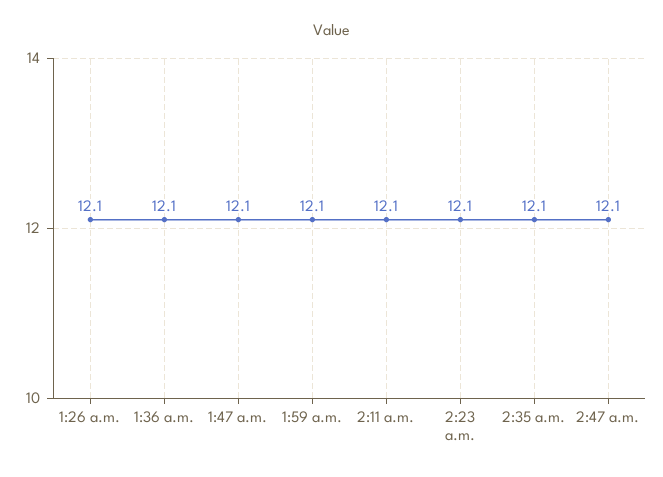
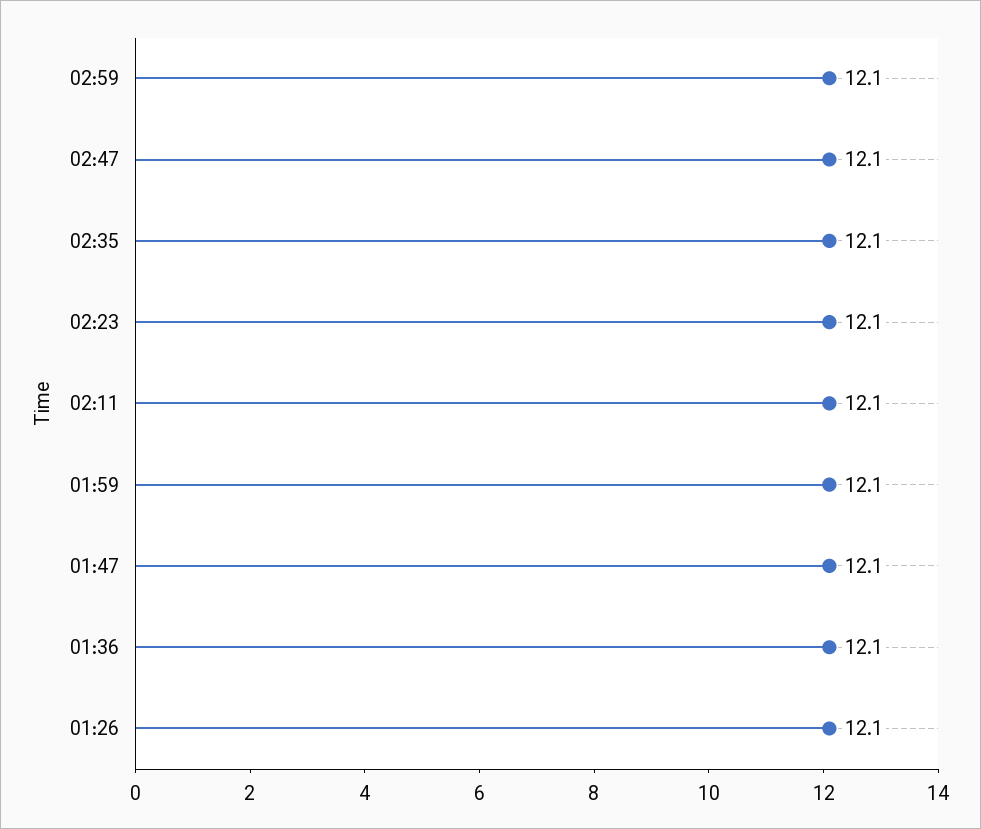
02:59: none -> 12.1

